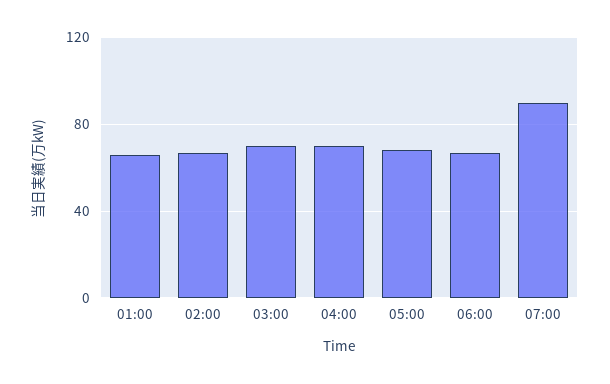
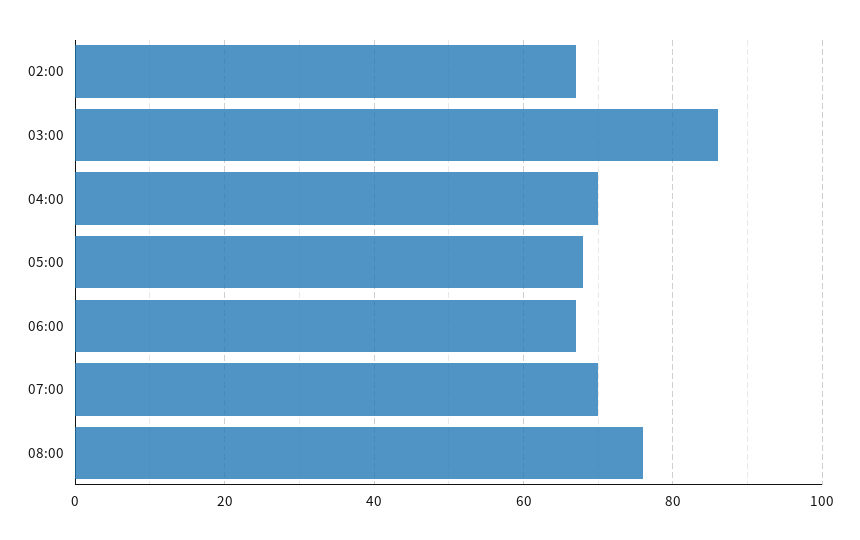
01:00: 65 -> none
03:00: 70 -> 85
07:00: 90 -> 70
08:00: none -> 75

